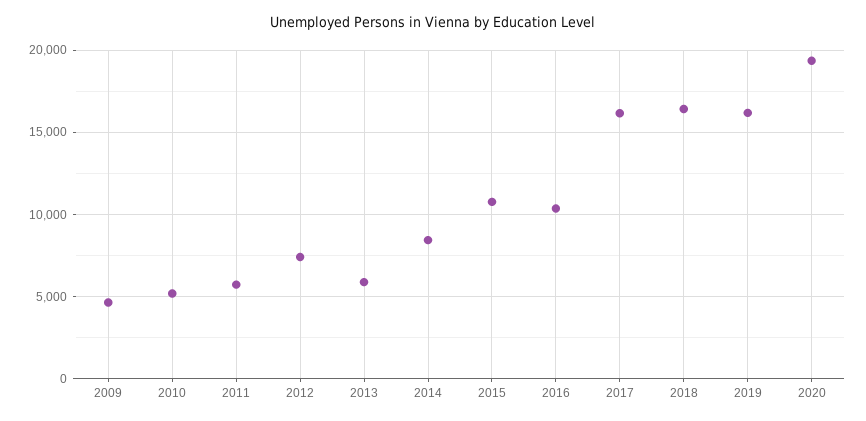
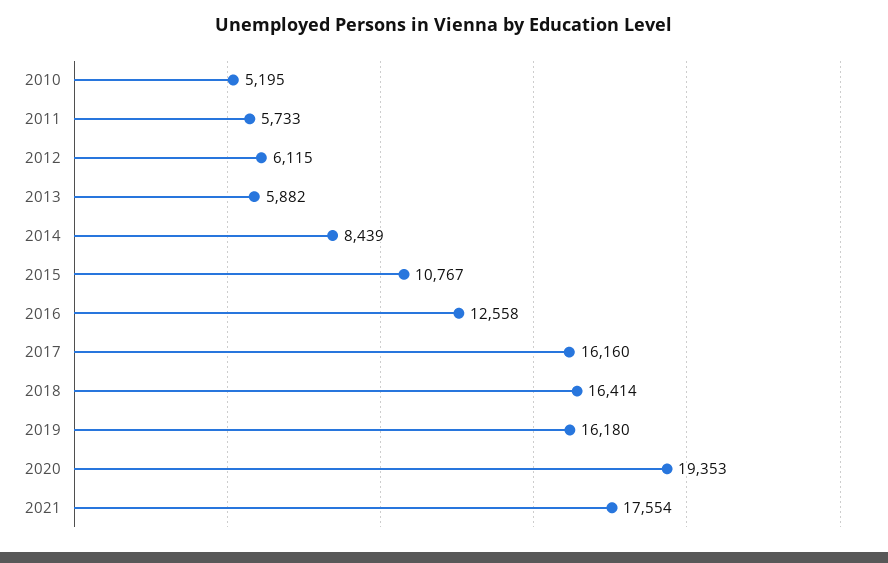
2009: 4500 -> none
2012: 7500 -> 6115
2016: 10500 -> 12558
2021: none -> 17554

